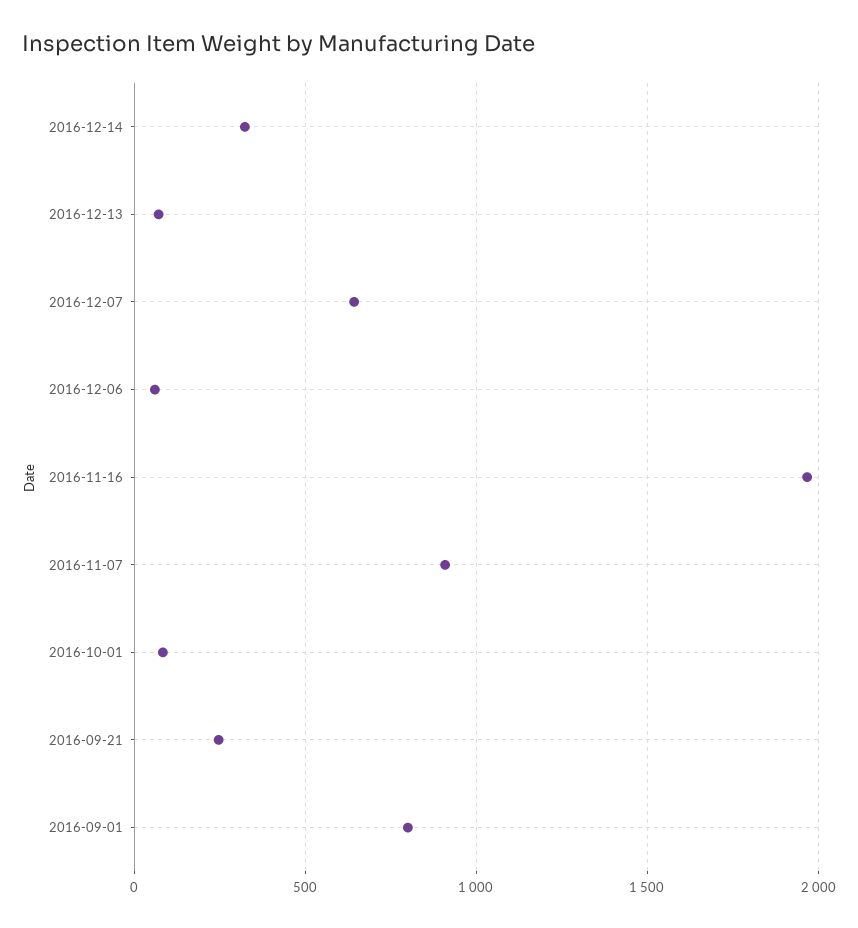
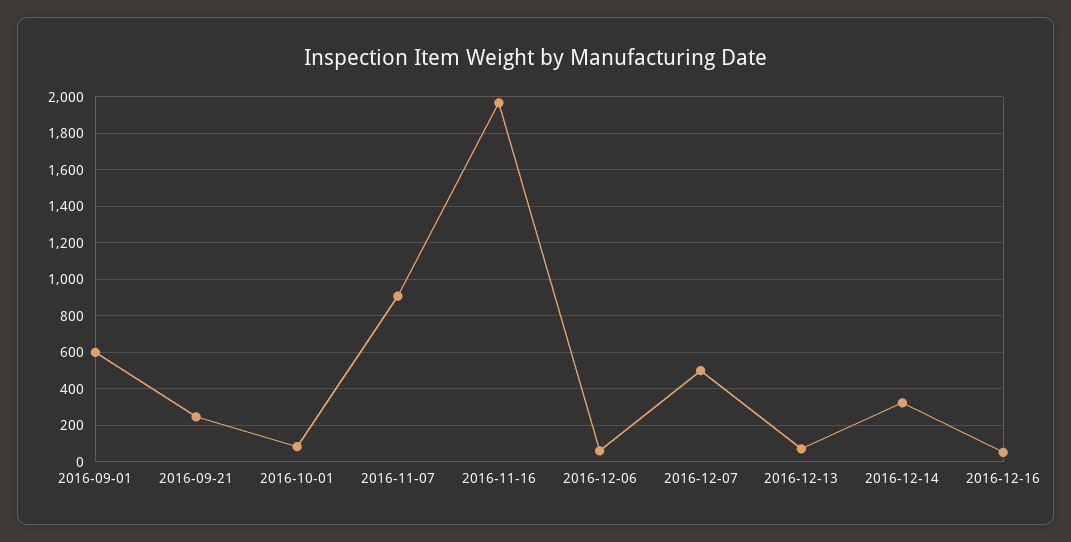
2016-12-07: 650 -> 500
2016-09-01: 800 -> 600
2016-12-16: none -> 50

